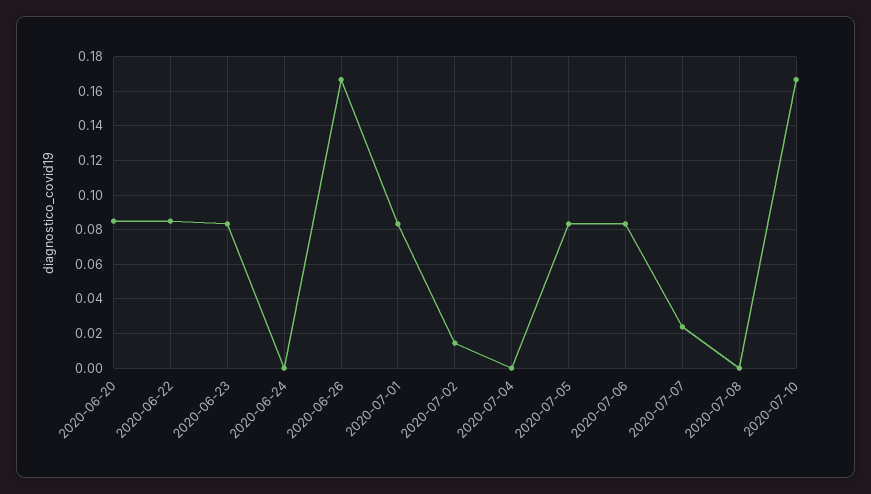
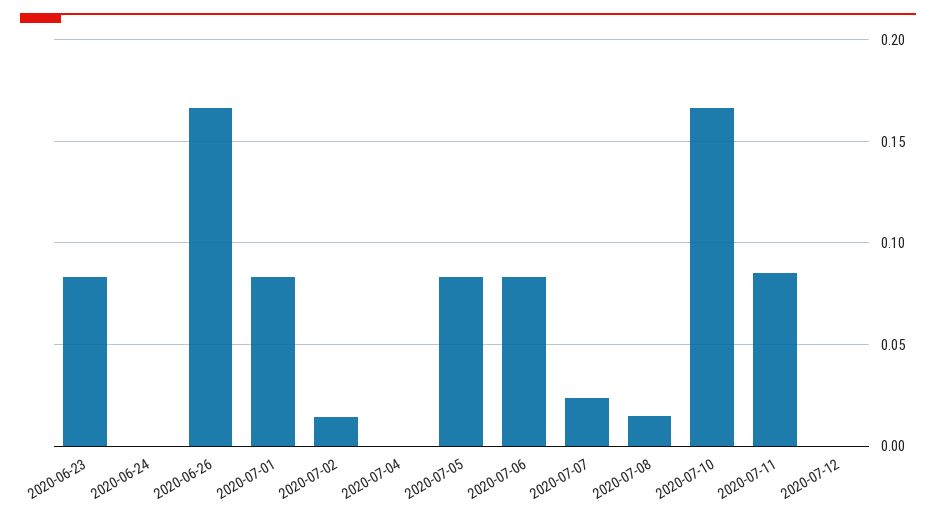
2020-06-20: 0.085 -> none
2020-06-22: 0.085 -> none
2020-07-08: 0 -> 0.015
2020-07-11: none -> 0.085
2020-07-12: none -> 0

